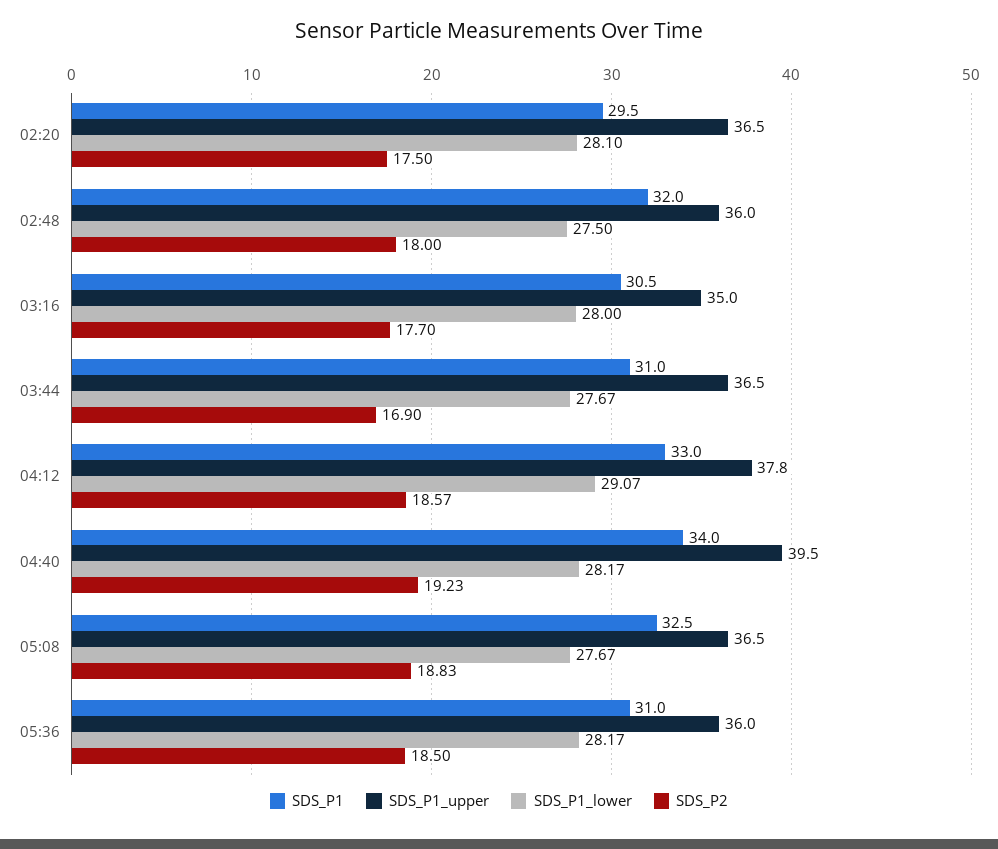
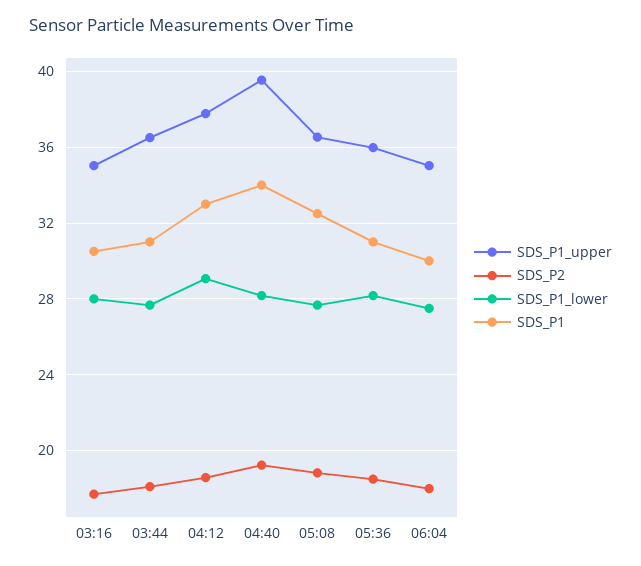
SDS_P1, 02:20: 29.5 -> none
SDS_P1_upper, 02:20: 36.5 -> none
SDS_P1_lower, 02:20: 28.1 -> none
SDS_P2, 02:20: 17.5 -> none
SDS_P1, 02:48: 32 -> none
SDS_P1_upper, 02:48: 36 -> none
SDS_P1_lower, 02:48: 27.5 -> none
SDS_P2, 02:48: 18 -> none
SDS_P2, 03:44: 16.9 -> 18
SDS_P1_upper, 06:04: none -> 35
SDS_P2, 06:04: none -> 18
SDS_P1_lower, 06:04: none -> 27.5
SDS_P1, 06:04: none -> 30

